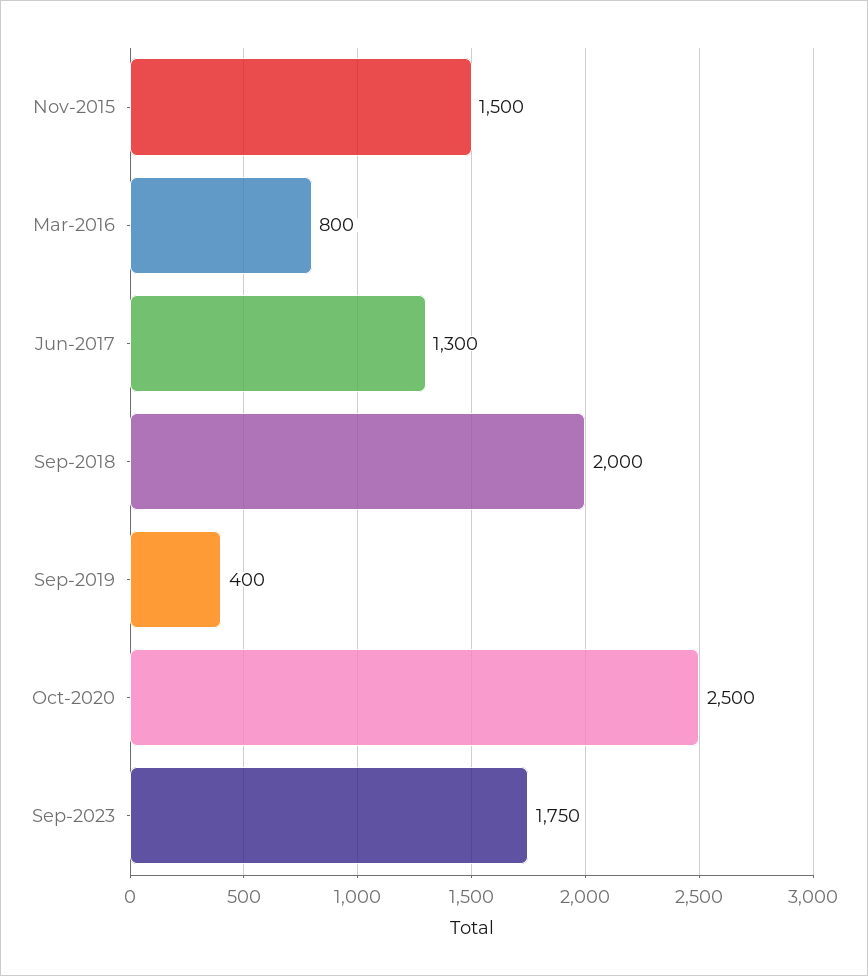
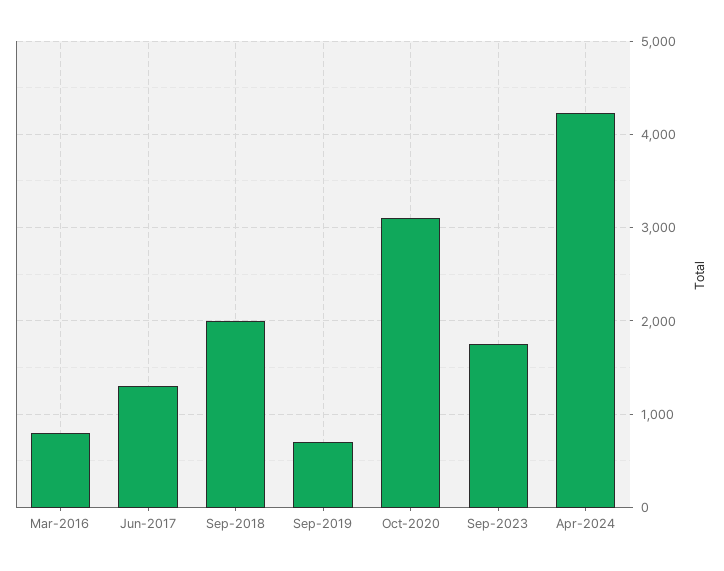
Nov-2015: 1500 -> none
Sep-2019: 400 -> 700
Oct-2020: 2500 -> 3100
Apr-2024: none -> 4200

